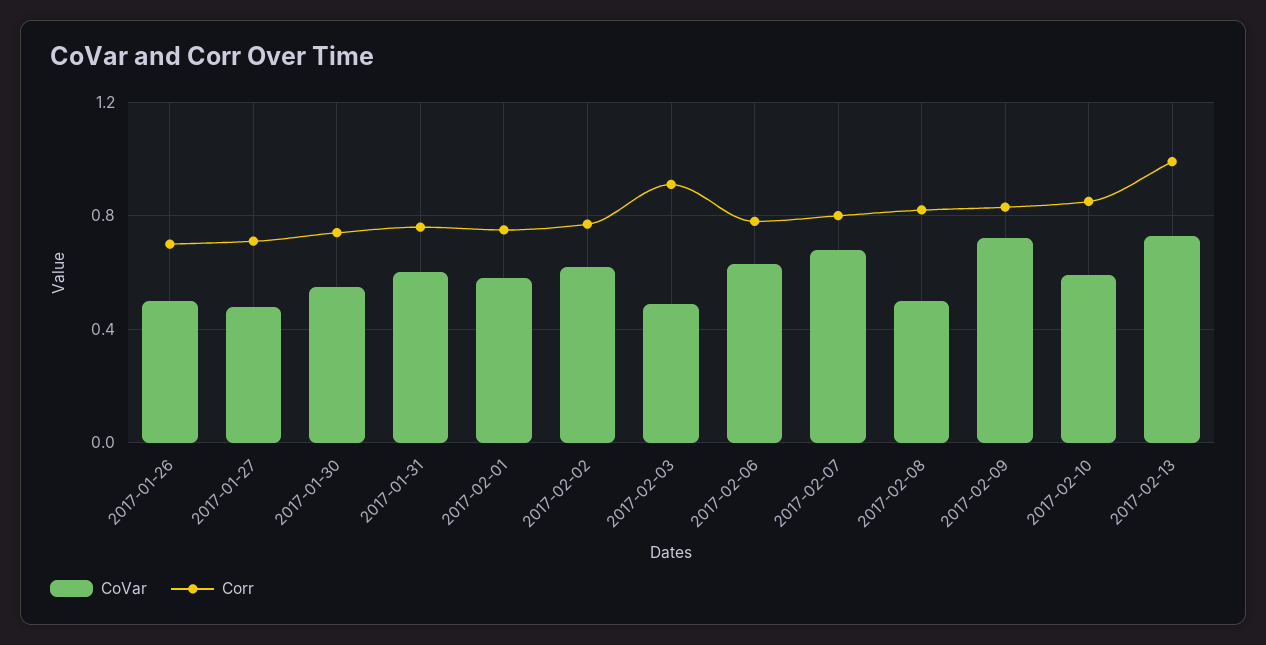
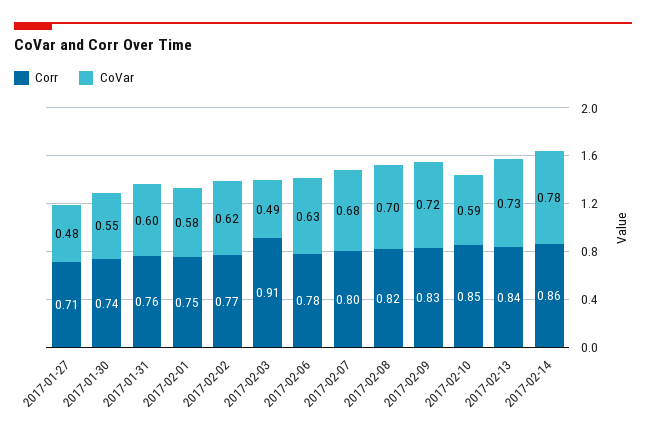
CoVar, 2017-01-26: 0.5 -> none
Corr, 2017-01-26: 0.7 -> none
CoVar, 2017-02-08: 0.5 -> 0.7
Corr, 2017-02-13: 1 -> 0.84
Corr, 2017-02-14: none -> 0.86
CoVar, 2017-02-14: none -> 0.78

